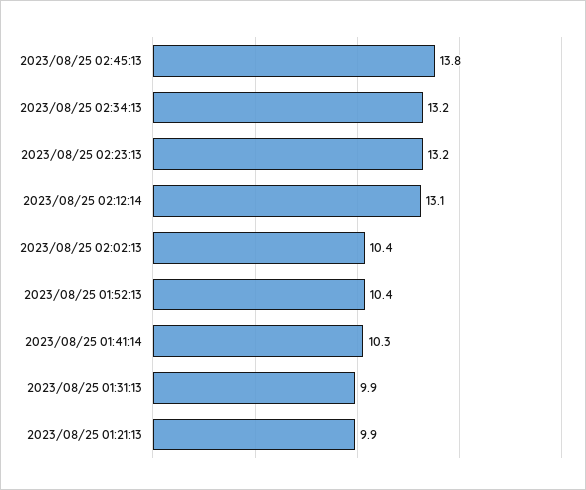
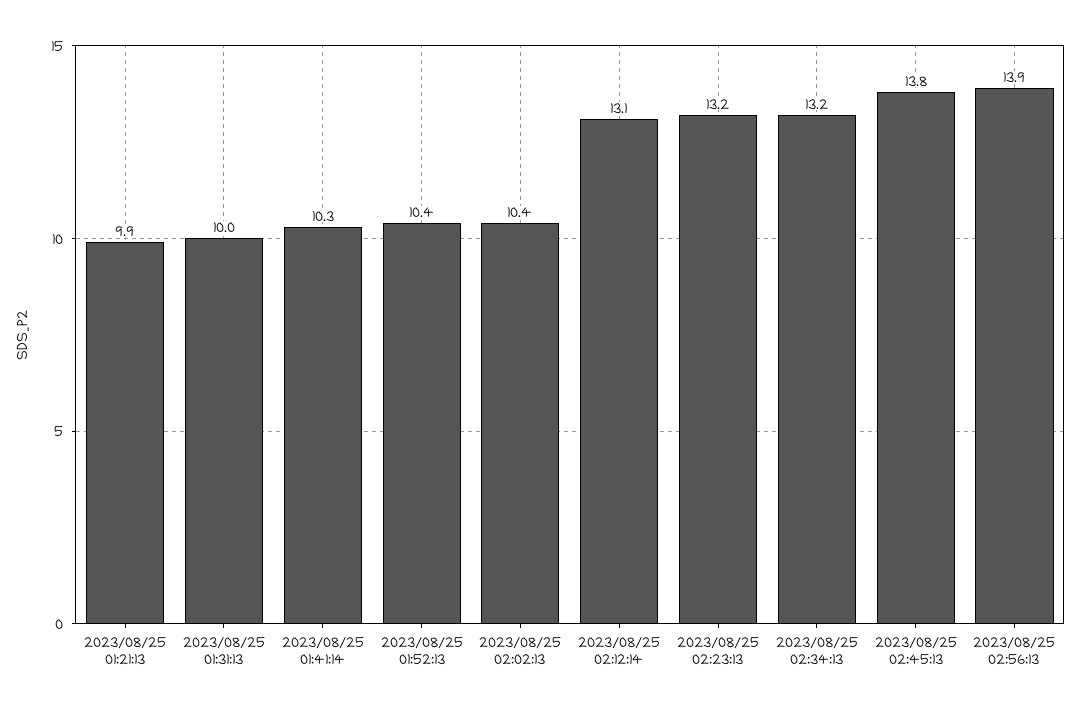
2023/08/25 01:31:13: 9.9 -> 10
2023/08/25 02:56:13: none -> 13.9

